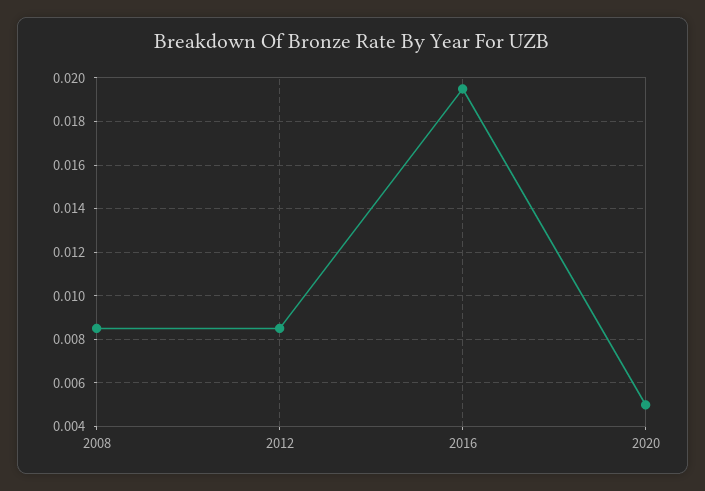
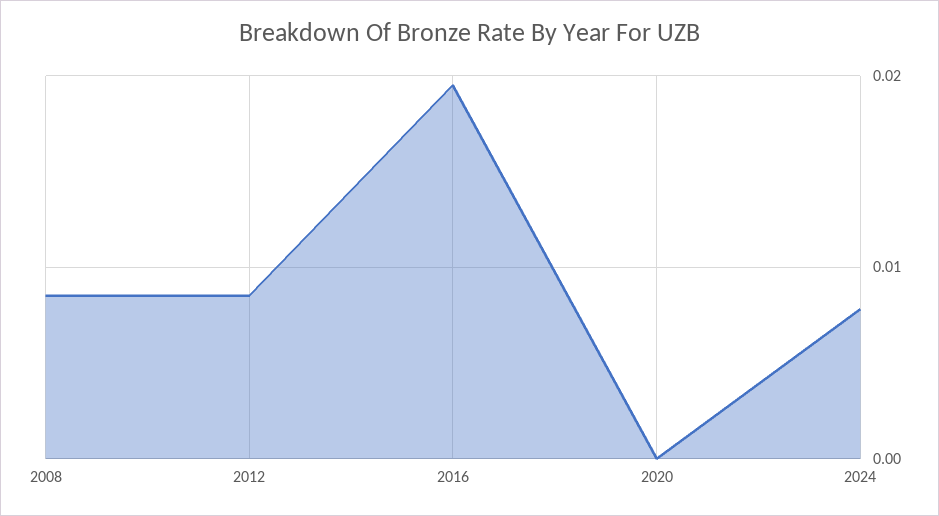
2020: 0.005 -> 0
2024: none -> 0.008

